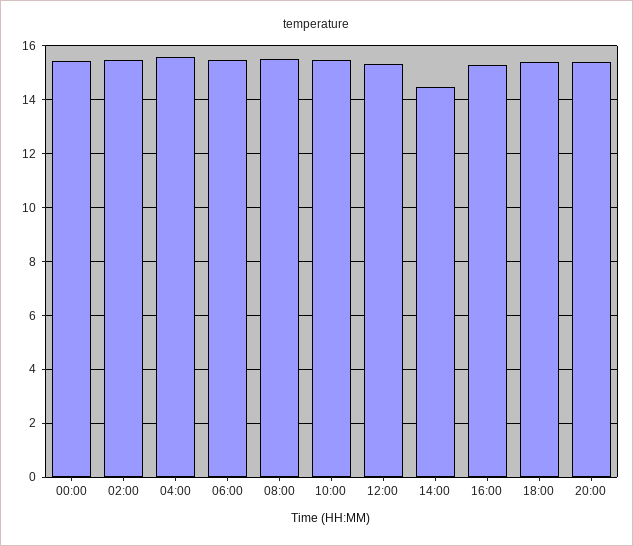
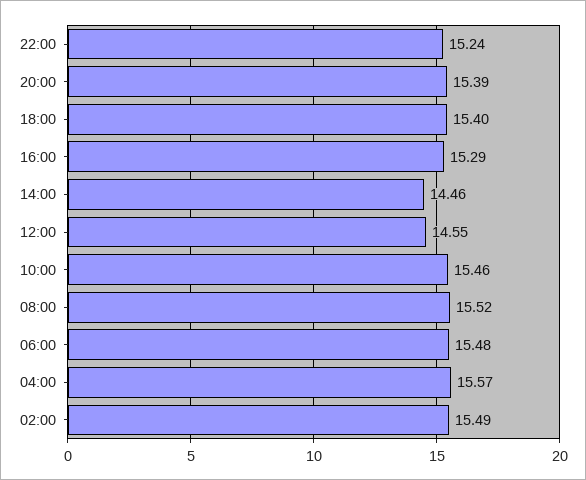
00:00: 15.5 -> none
12:00: 15.25 -> 14.55
22:00: none -> 15.24

